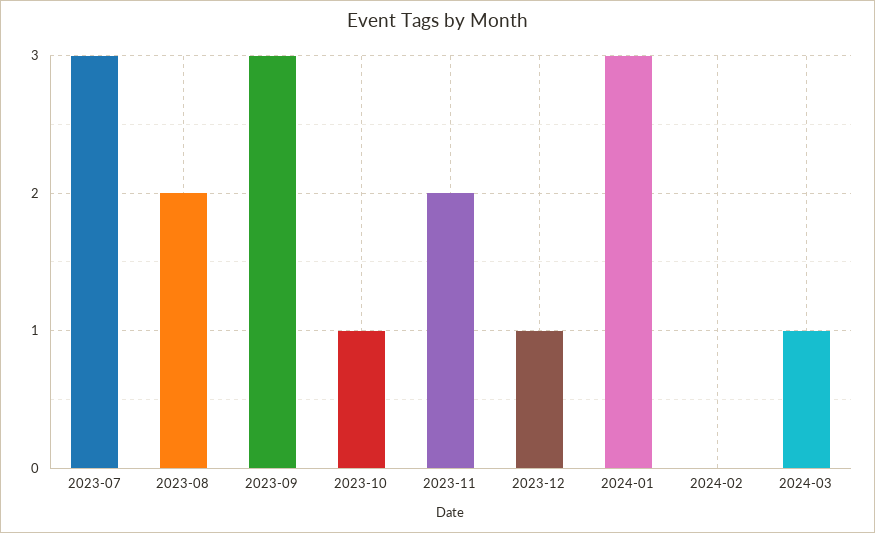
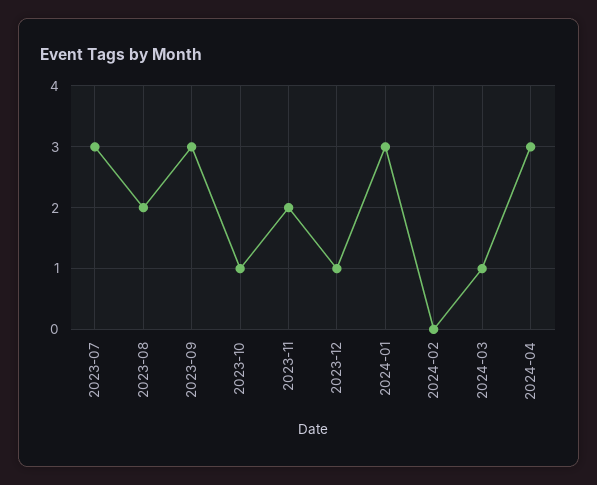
2024-04: none -> 3

